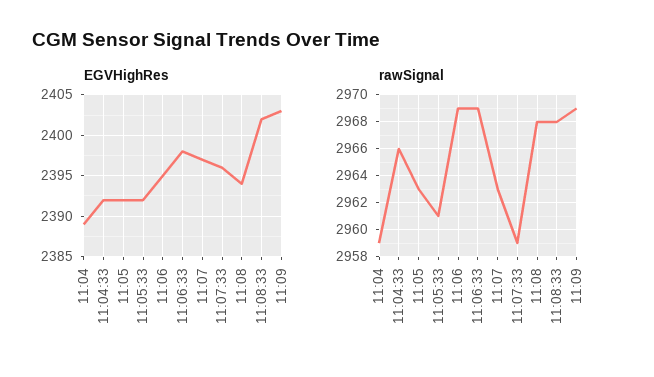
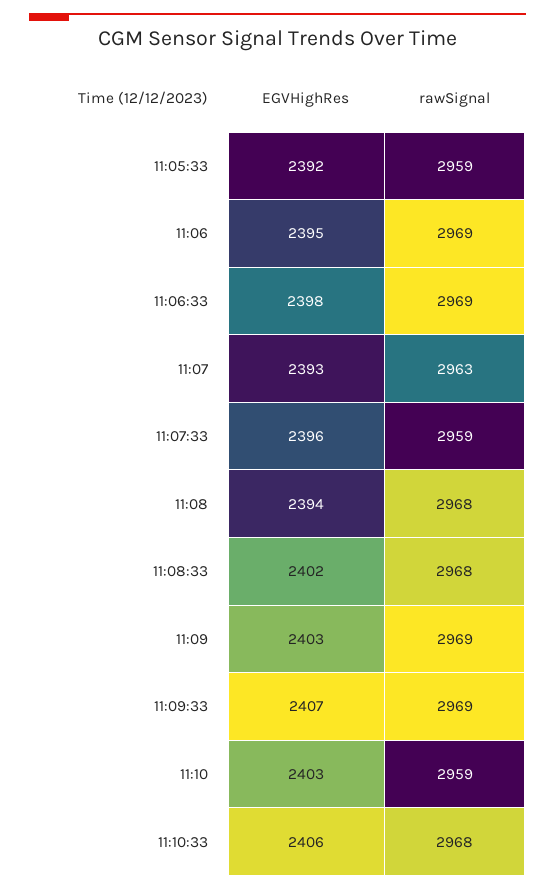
EGVHighRes, 11:04: 2389 -> none
EGVHighRes, 11:04:33: 2392 -> none
EGVHighRes, 11:05: 2392 -> none
EGVHighRes, 11:07: 2397 -> 2393
rawSignal, 11:04: 2959 -> none
rawSignal, 11:04:33: 2966 -> none
rawSignal, 11:05: 2963 -> none
rawSignal, 11:05:33: 2961 -> 2959
EGVHighRes, 11:09:33: none -> 2407
rawSignal, 11:09:33: none -> 2969
EGVHighRes, 11:10: none -> 2403
rawSignal, 11:10: none -> 2959
EGVHighRes, 11:10:33: none -> 2406
rawSignal, 11:10:33: none -> 2968

